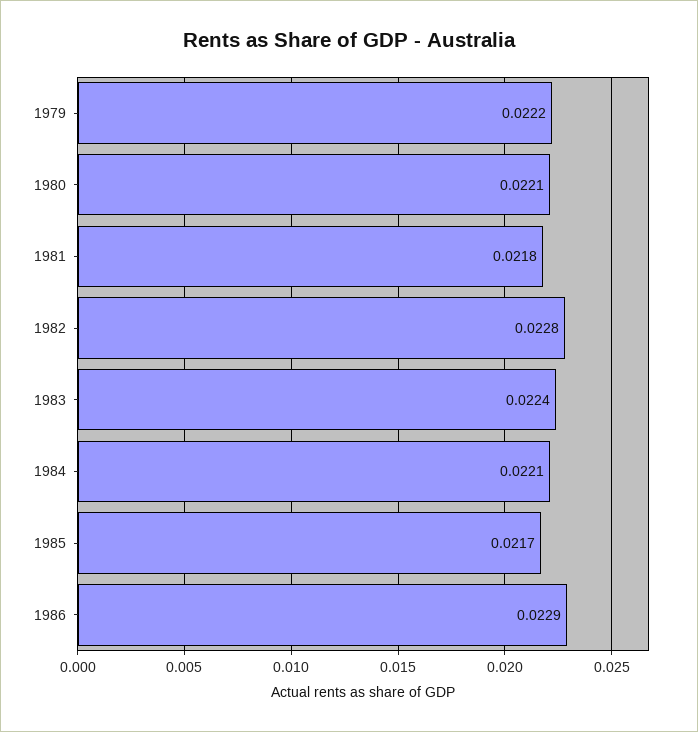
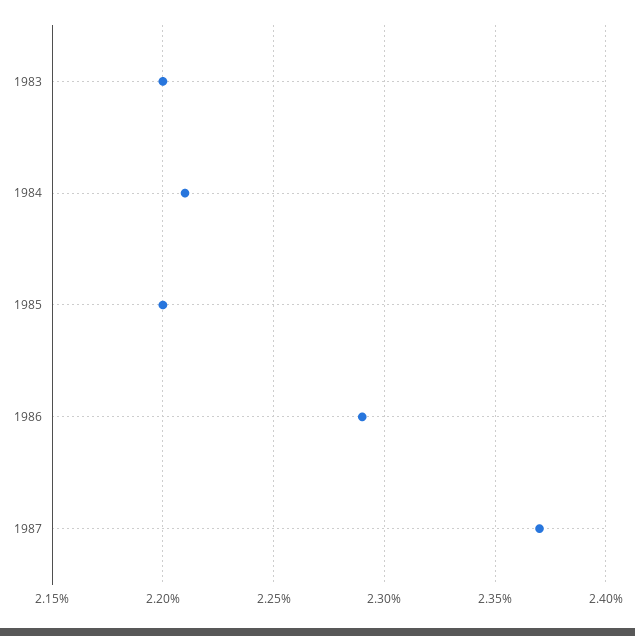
1979: 0.0222 -> none
1980: 0.0221 -> none
1981: 0.0218 -> none
1982: 0.0228 -> none
1983: 0.0224 -> 0.022
1985: 0.0217 -> 0.022
1987: none -> 0.0237

